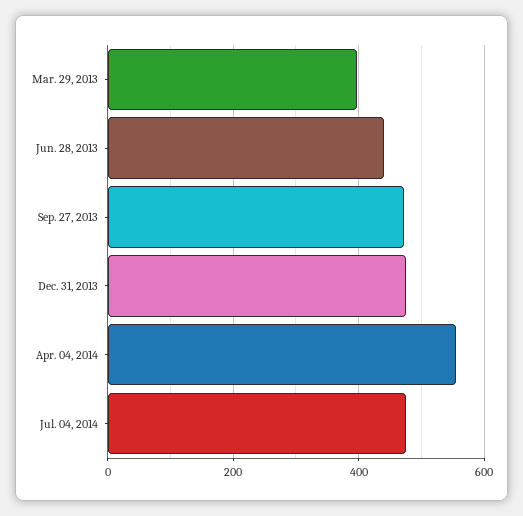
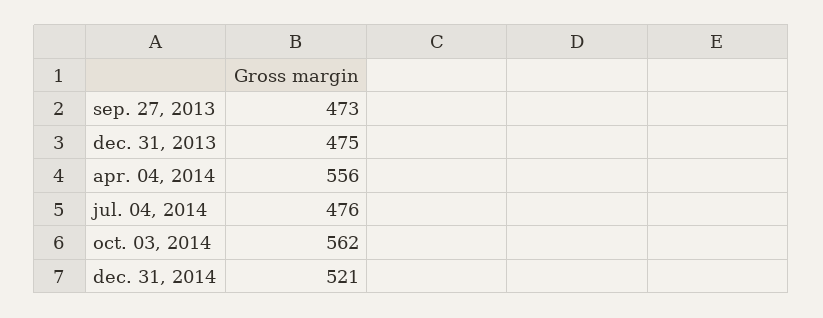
Mar. 29, 2013: 400 -> none
Jun. 28, 2013: 440 -> none
oct. 03, 2014: none -> 562
dec. 31, 2014: none -> 521

